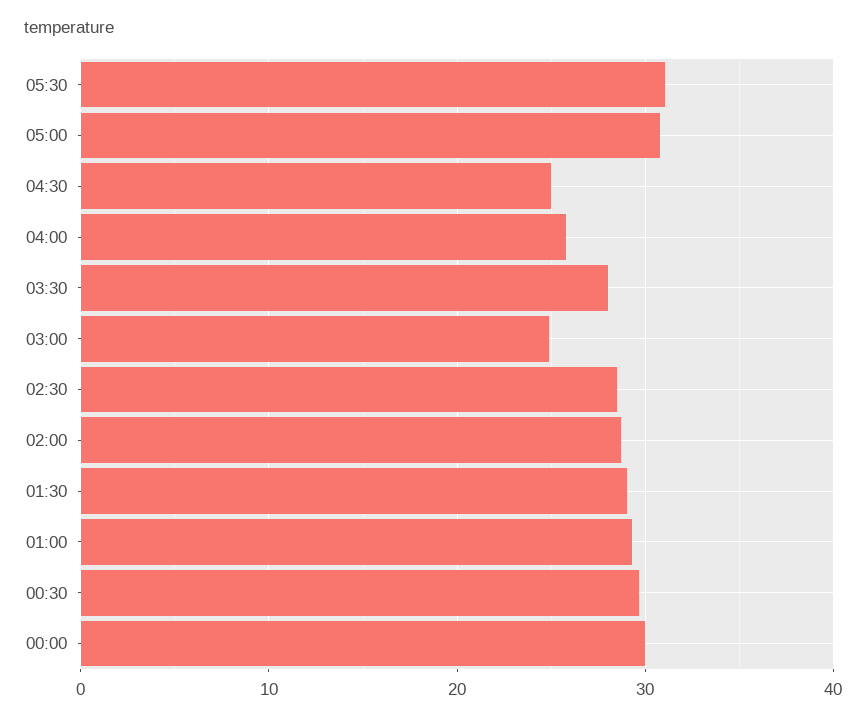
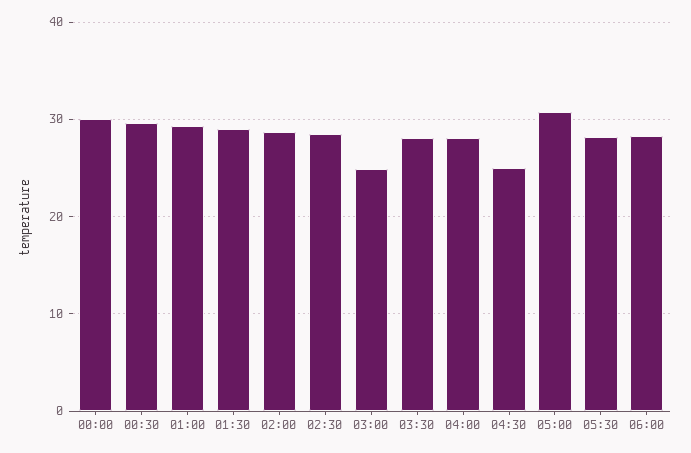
05:30: 31 -> 28
04:00: 26 -> 28
06:00: none -> 28

